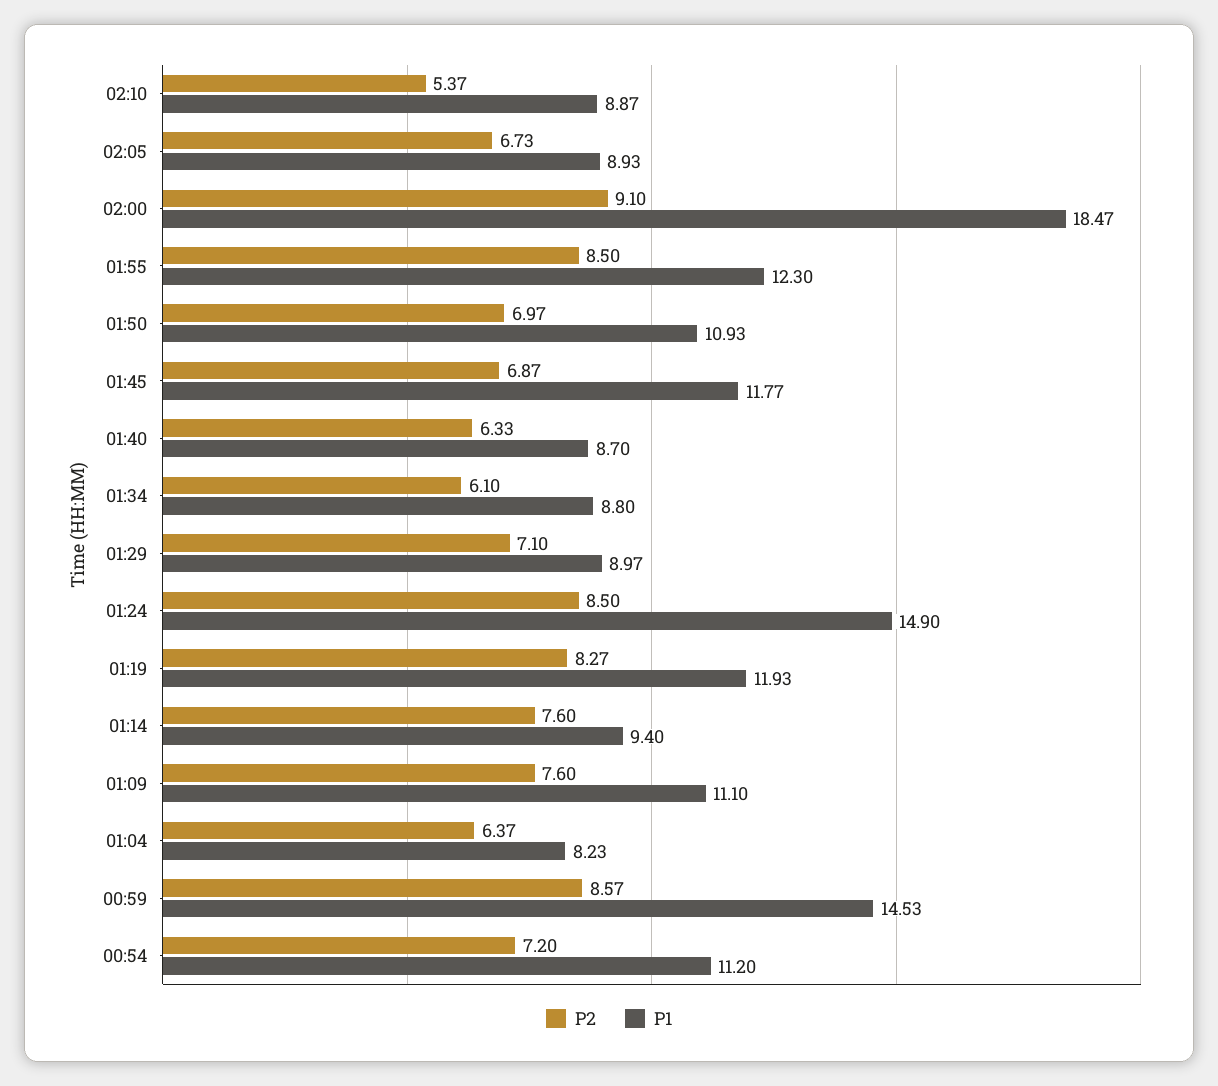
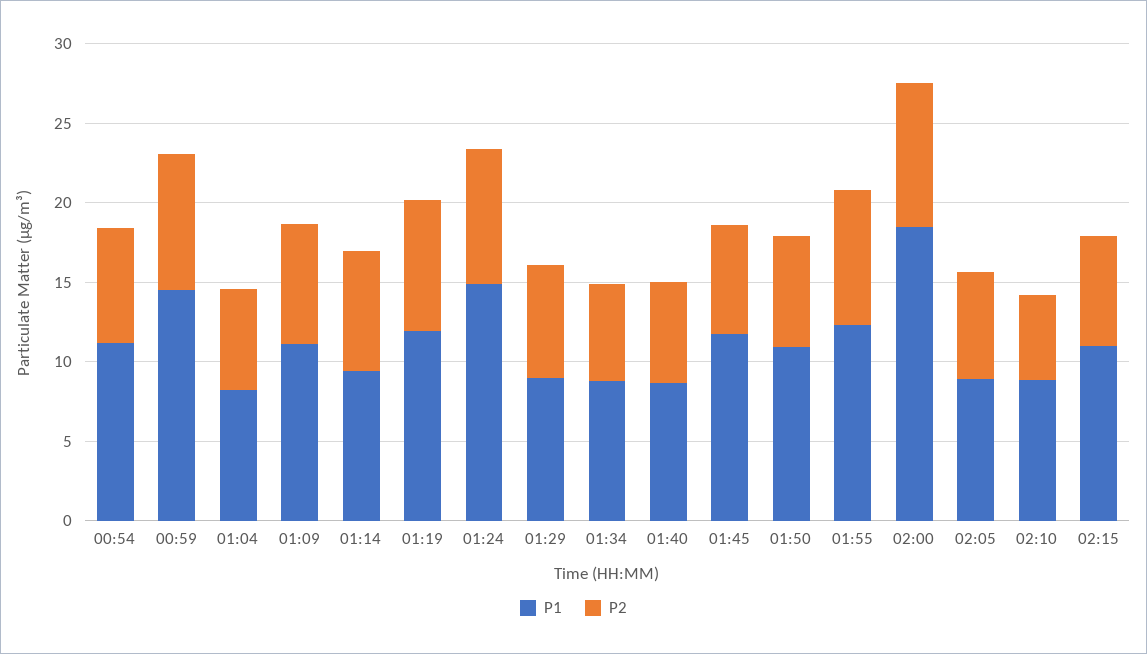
P1, 02:15: none -> 11
P2, 02:15: none -> 7

